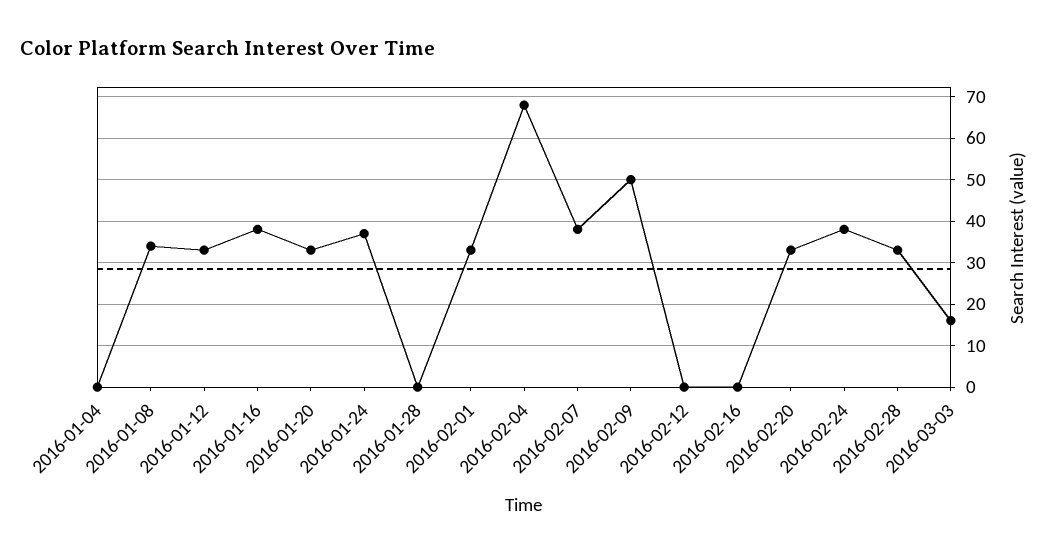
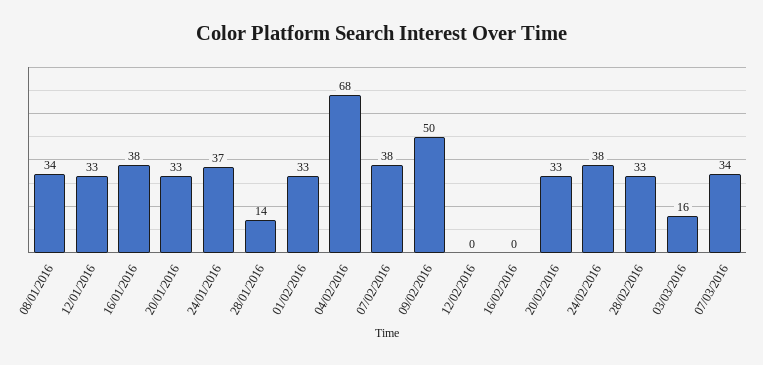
2016-01-04: 0 -> none
2016-01-28: 0 -> 14
07/03/2016: none -> 34

